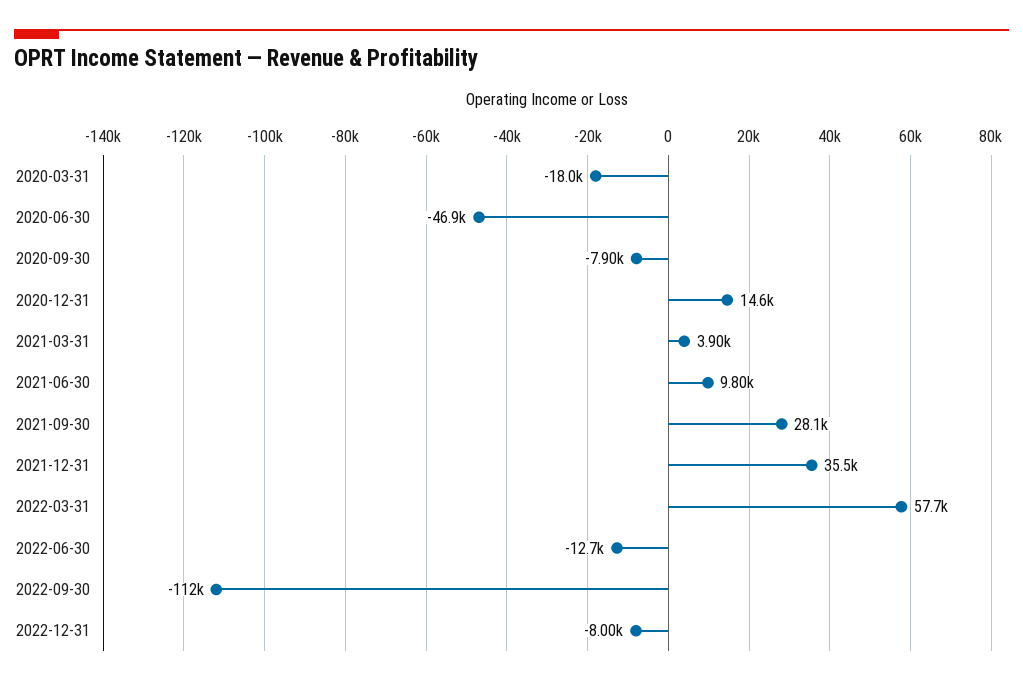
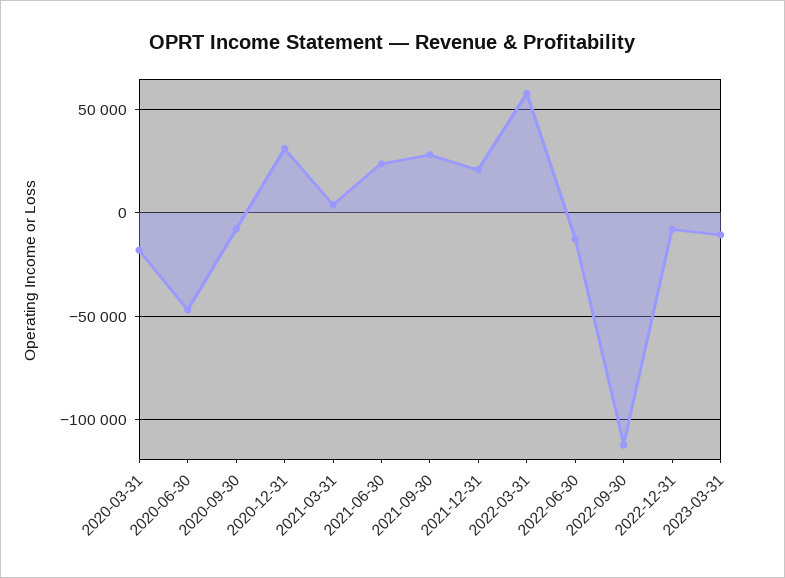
2020-12-31: 14600 -> 30000
2021-06-30: 9800 -> 25000
2021-12-31: 35500 -> 20000
2023-03-31: none -> -10000

